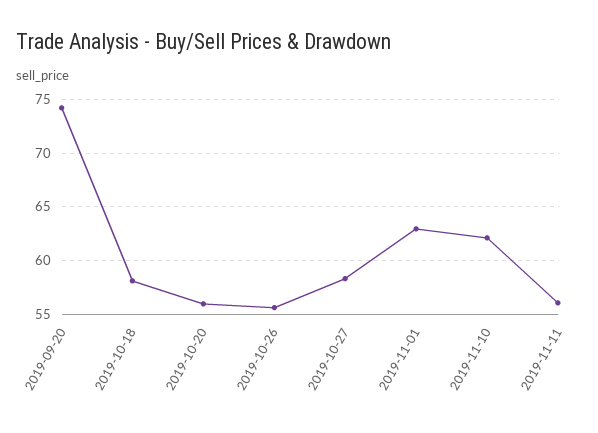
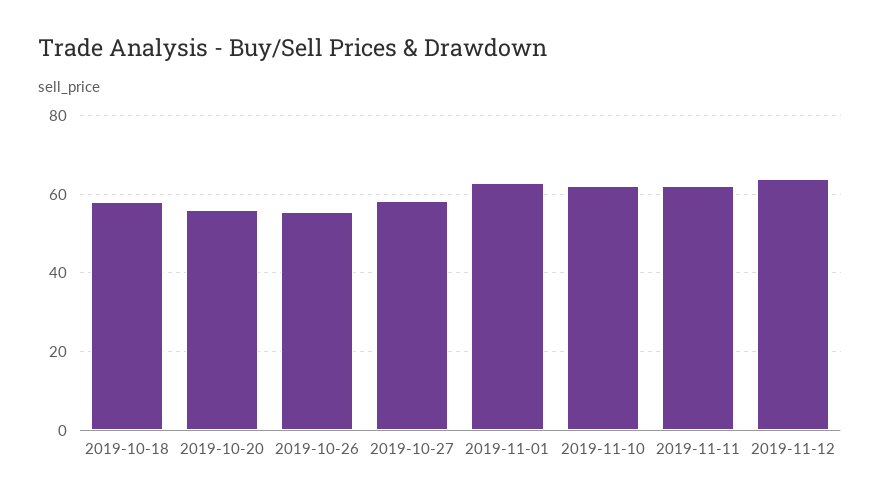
2019-09-20: 74 -> none
2019-11-11: 56 -> 62
2019-11-12: none -> 64

